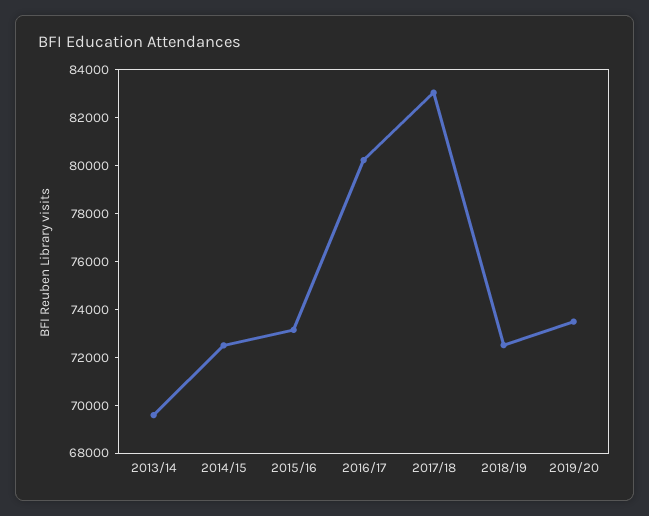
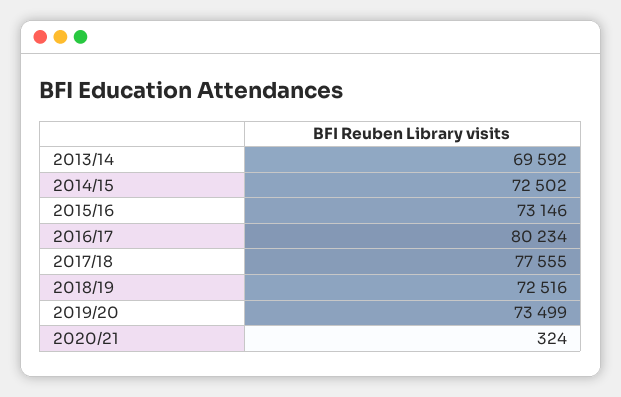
2017/18: 83000 -> 77555
2020/21: none -> 324

